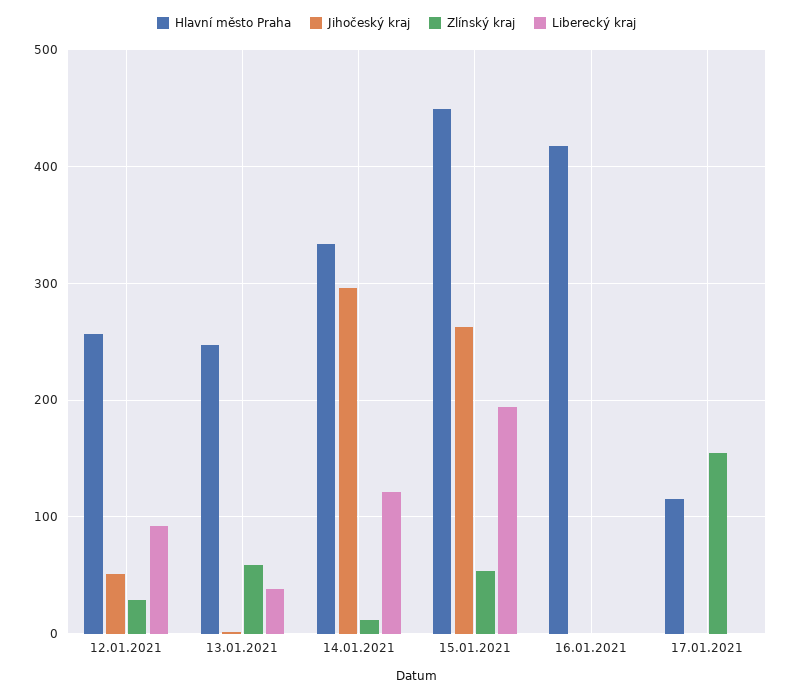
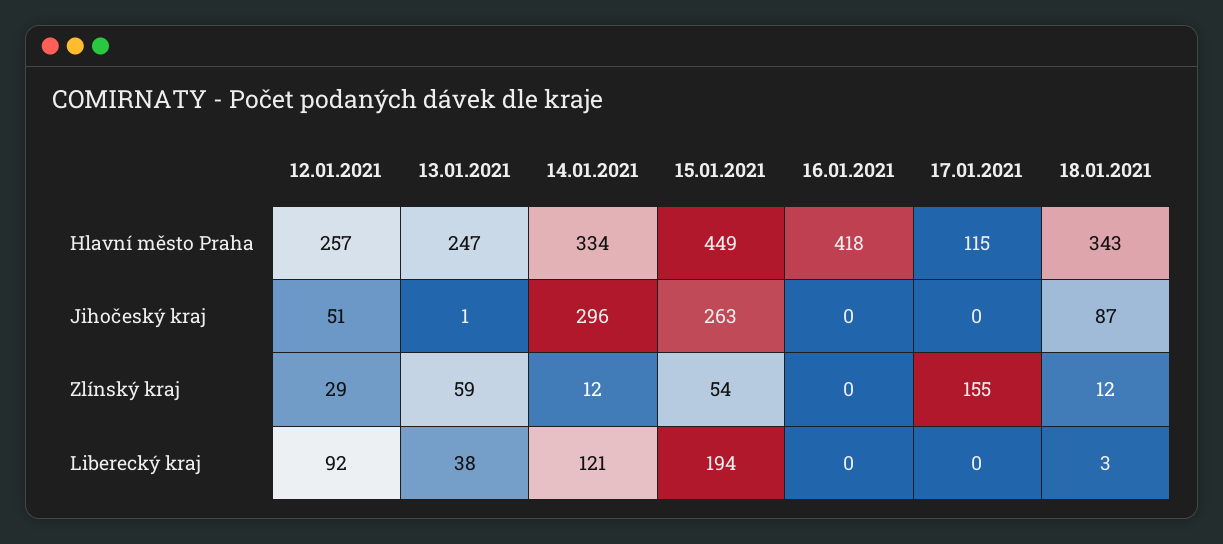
Hlavní město Praha, 18.01.2021: none -> 343
Jihočeský kraj, 18.01.2021: none -> 87
Zlínský kraj, 18.01.2021: none -> 12
Liberecký kraj, 18.01.2021: none -> 3

